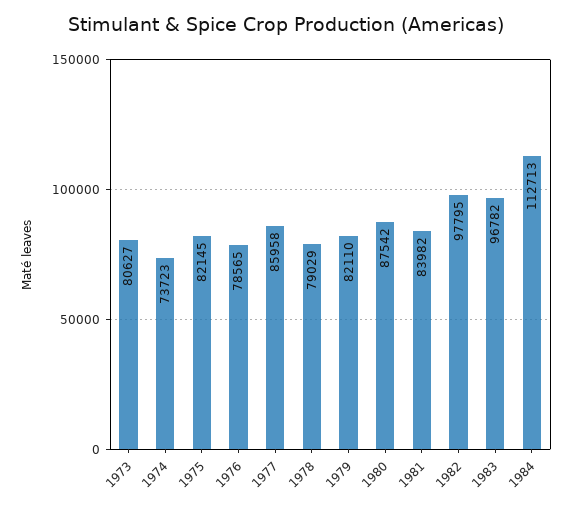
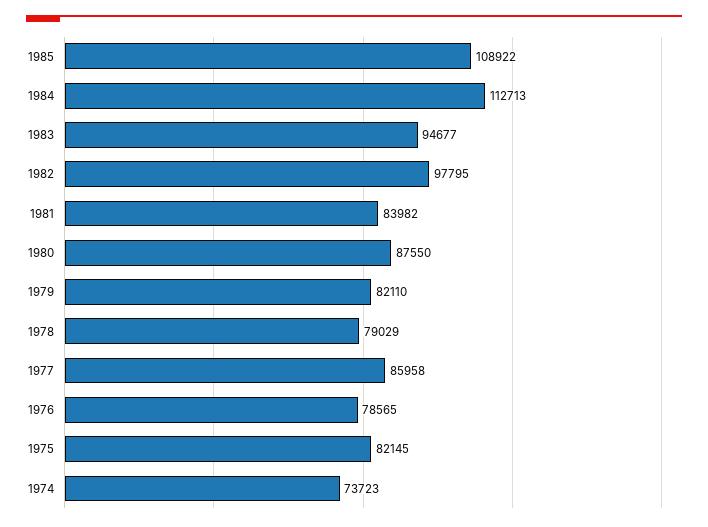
1973: 80627 -> none
1980: 87542 -> 87550
1983: 96782 -> 94677
1985: none -> 108922

